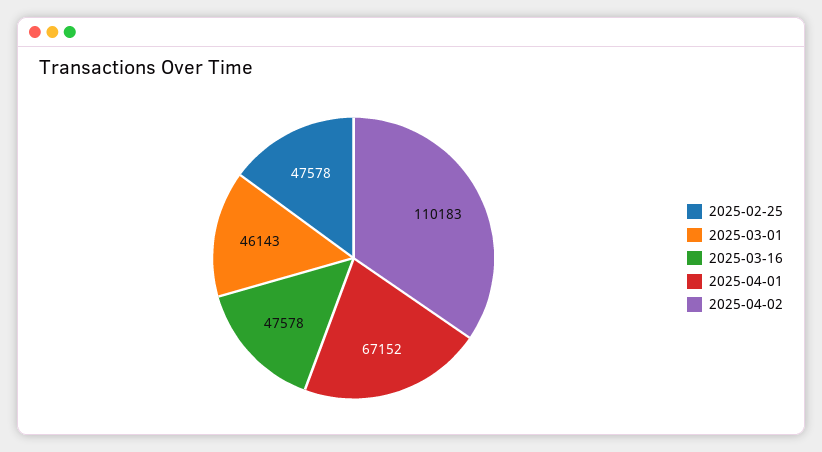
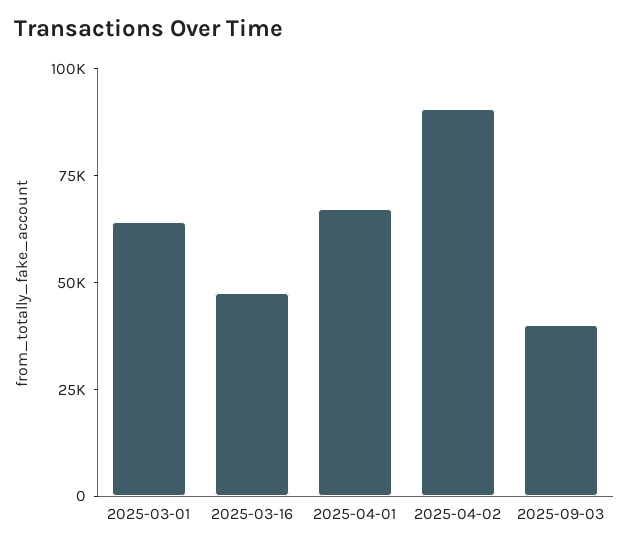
2025-02-25: 47578 -> none
2025-03-01: 46143 -> 65000
2025-04-02: 110183 -> 90000
2025-09-03: none -> 40000

